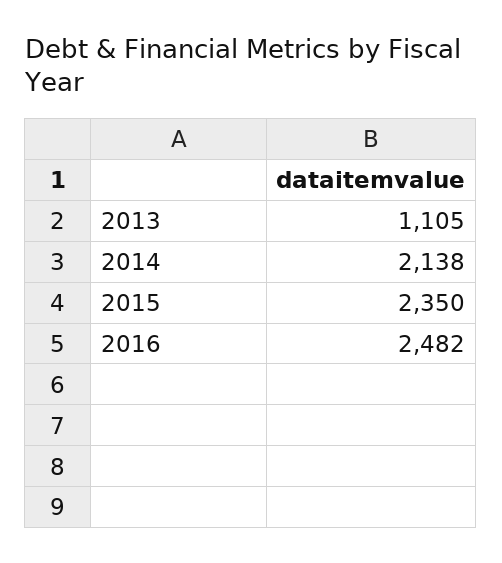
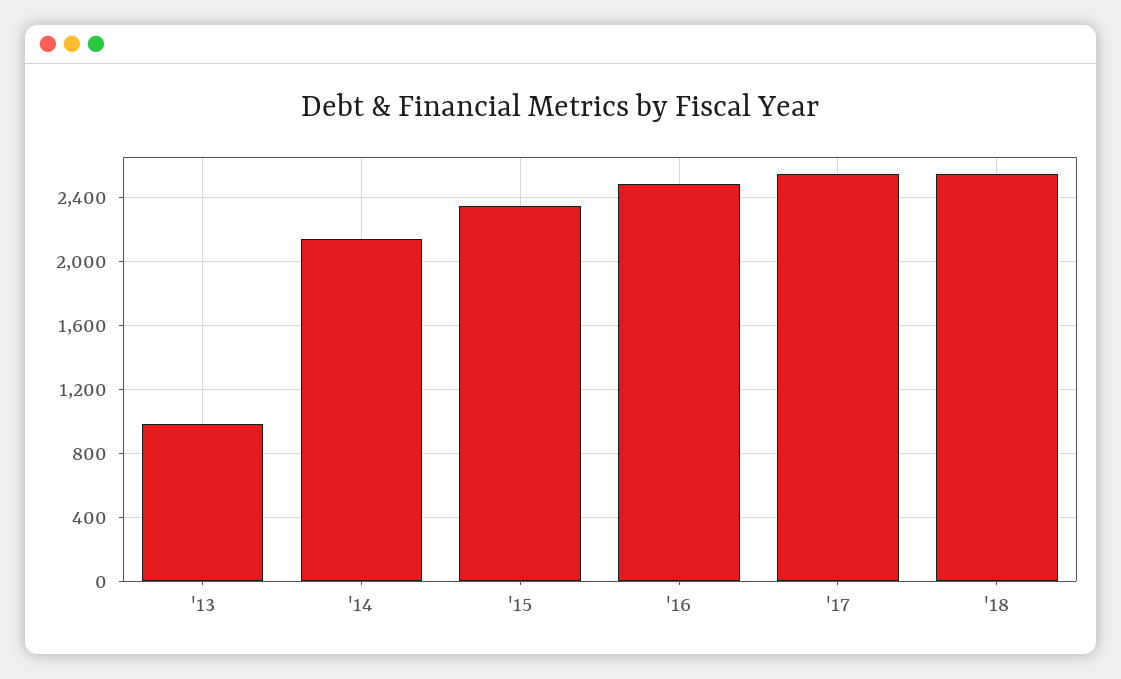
2013: 1105 -> 1000
'17: none -> 2550
'18: none -> 2550

